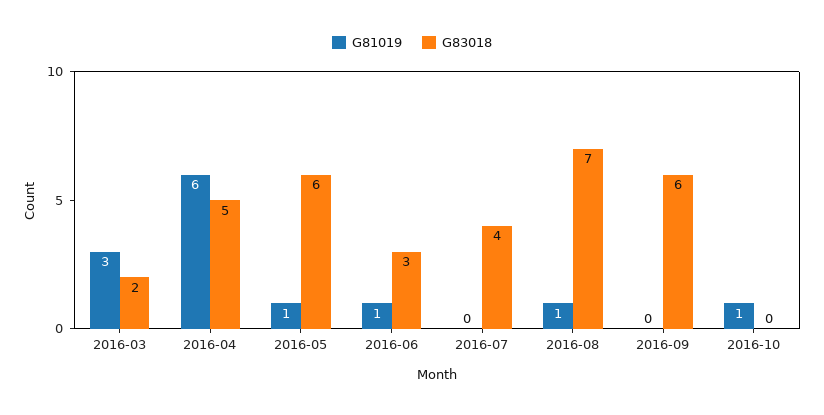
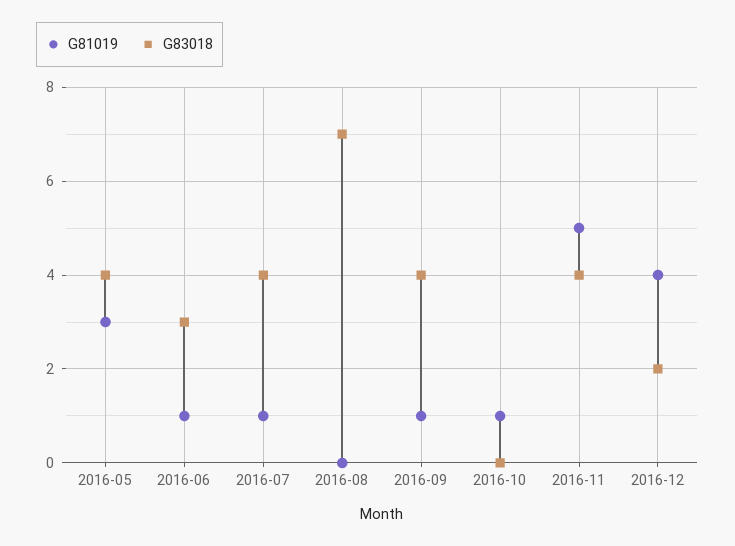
G81019, 2016-03: 3 -> none
G83018, 2016-03: 2 -> none
G81019, 2016-04: 6 -> none
G83018, 2016-04: 5 -> none
G81019, 2016-05: 1 -> 3
G83018, 2016-05: 6 -> 4
G81019, 2016-07: 0 -> 1
G81019, 2016-08: 1 -> 0
G81019, 2016-09: 0 -> 1
G83018, 2016-09: 6 -> 4
G81019, 2016-11: none -> 5
G83018, 2016-11: none -> 4
G81019, 2016-12: none -> 4
G83018, 2016-12: none -> 2

